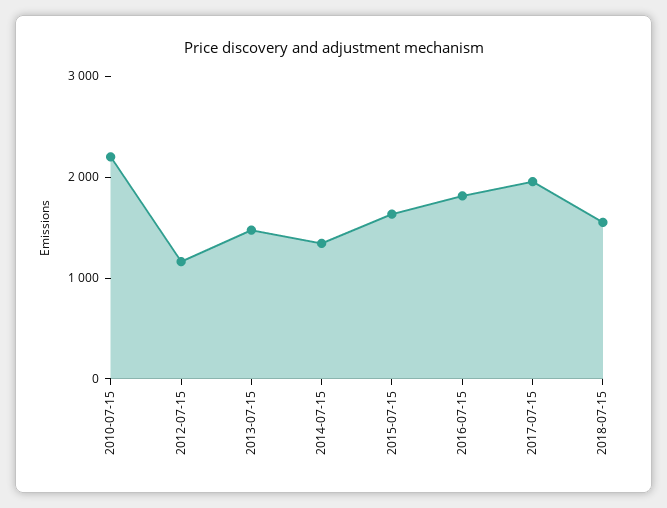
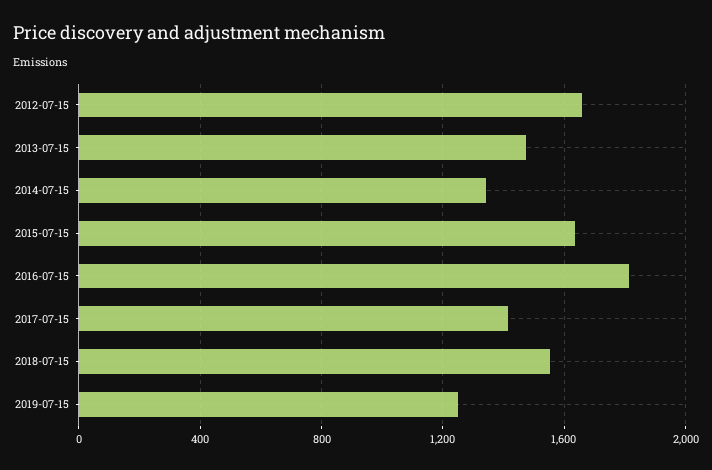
2010-07-15: 2200 -> none
2012-07-15: 1200 -> 1650
2017-07-15: 2000 -> 1400
2019-07-15: none -> 1250

